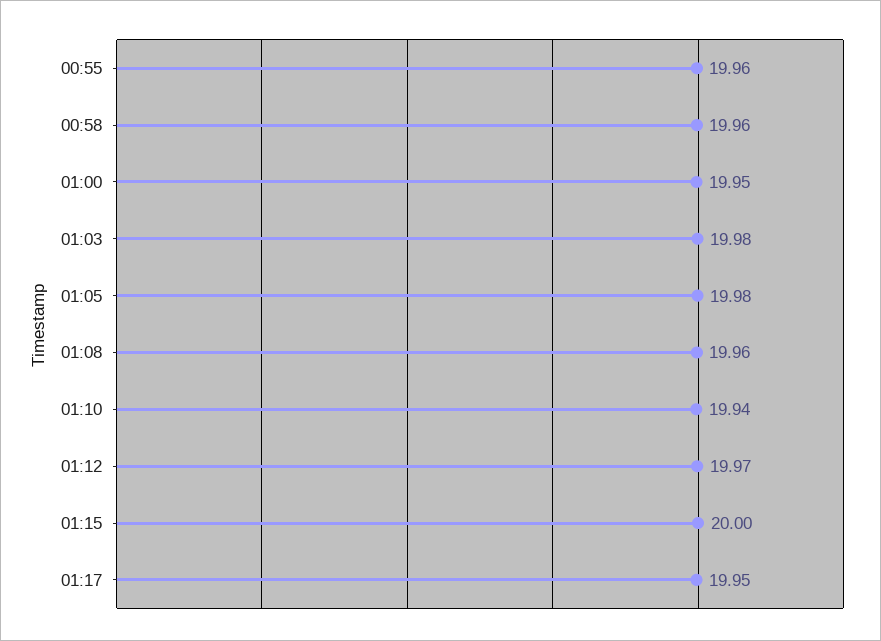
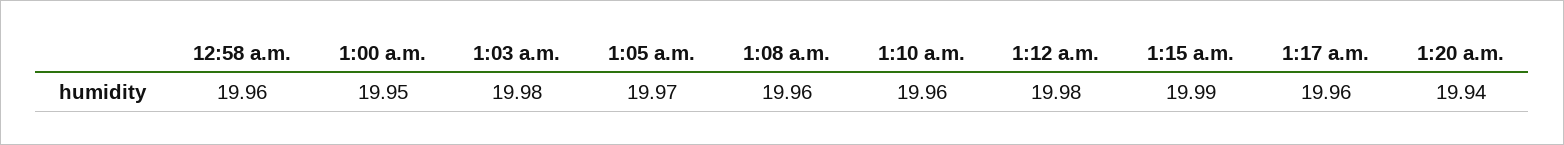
00:55: 19.96 -> none
01:05: 19.98 -> 19.97
01:10: 19.94 -> 19.96
01:12: 19.97 -> 19.98
01:15: 20 -> 19.99
01:17: 19.95 -> 19.96
1:20 a.m.: none -> 19.94

